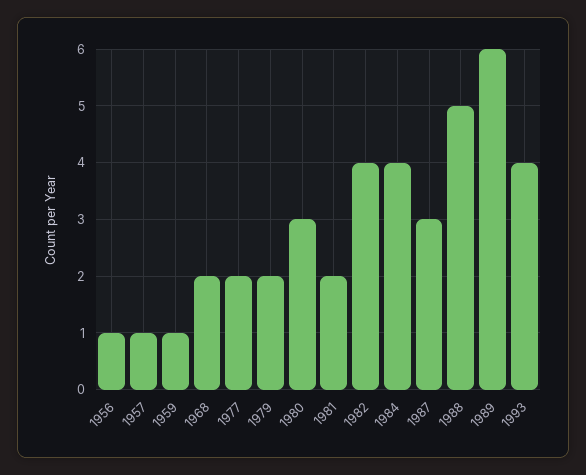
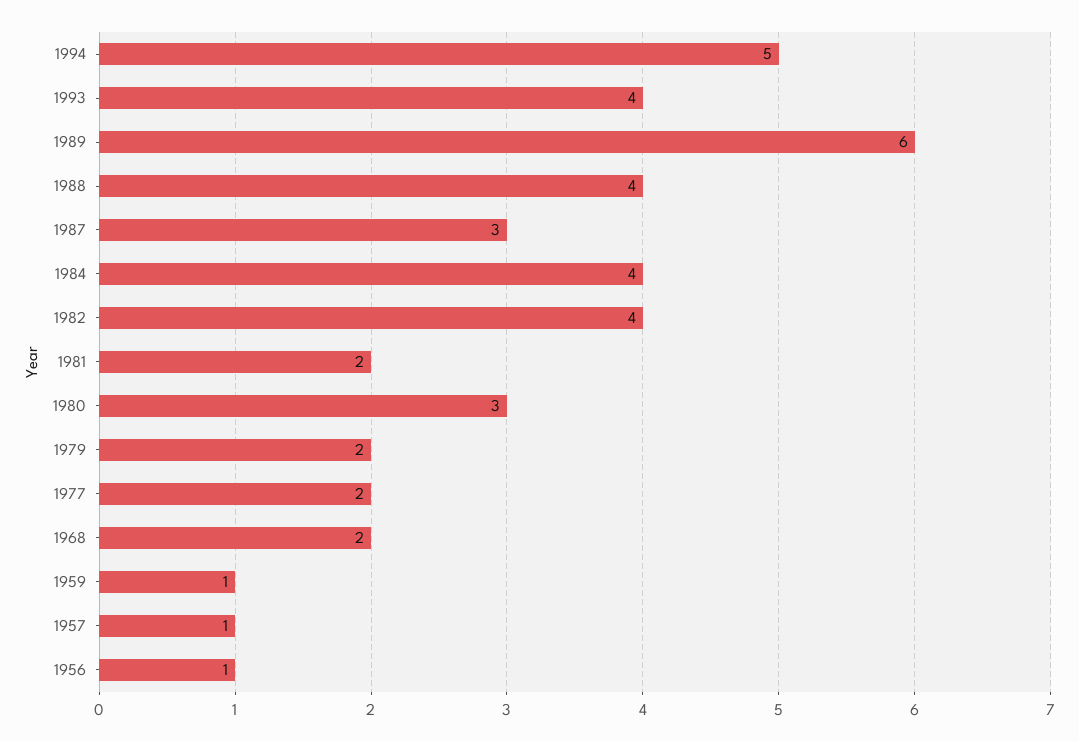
1988: 5 -> 4
1994: none -> 5

